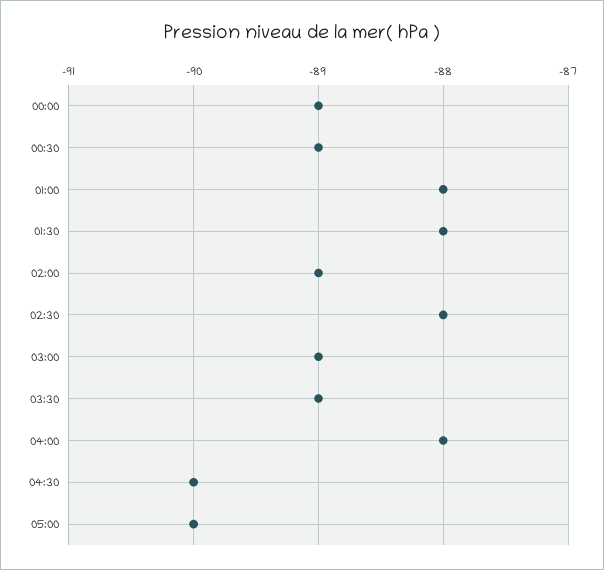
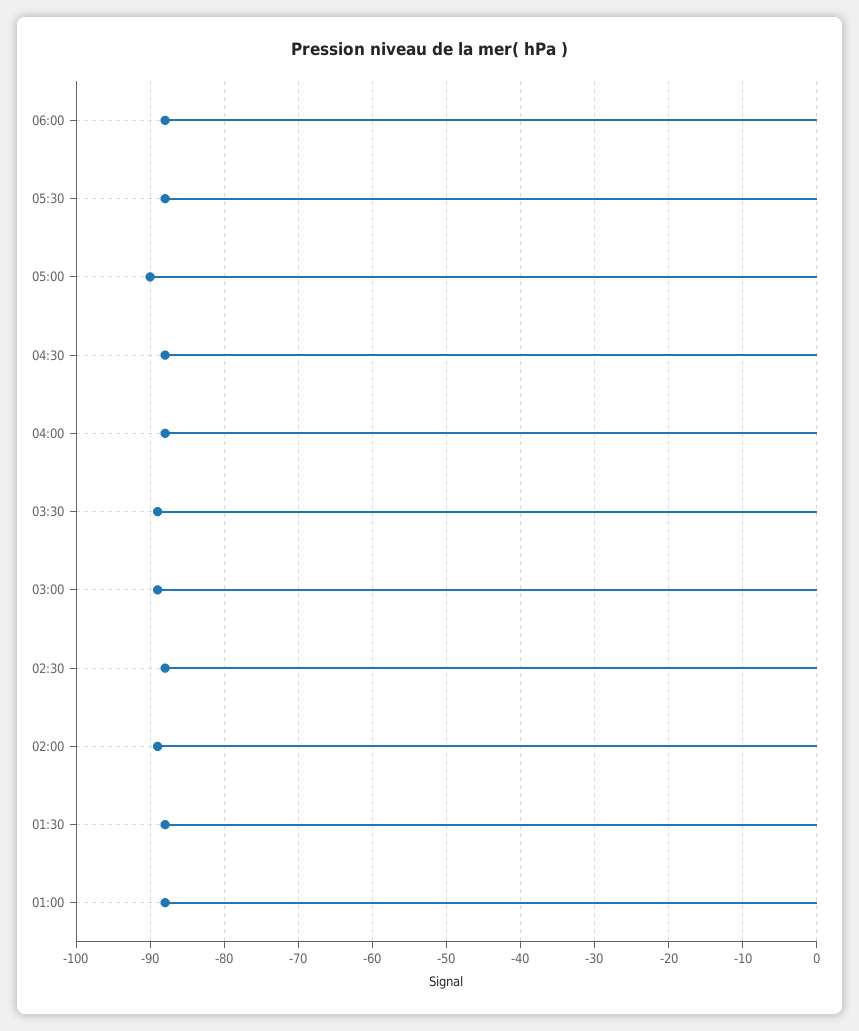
00:00: -89 -> none
00:30: -89 -> none
04:30: -90 -> -88
06:00: none -> -88
05:30: none -> -88

